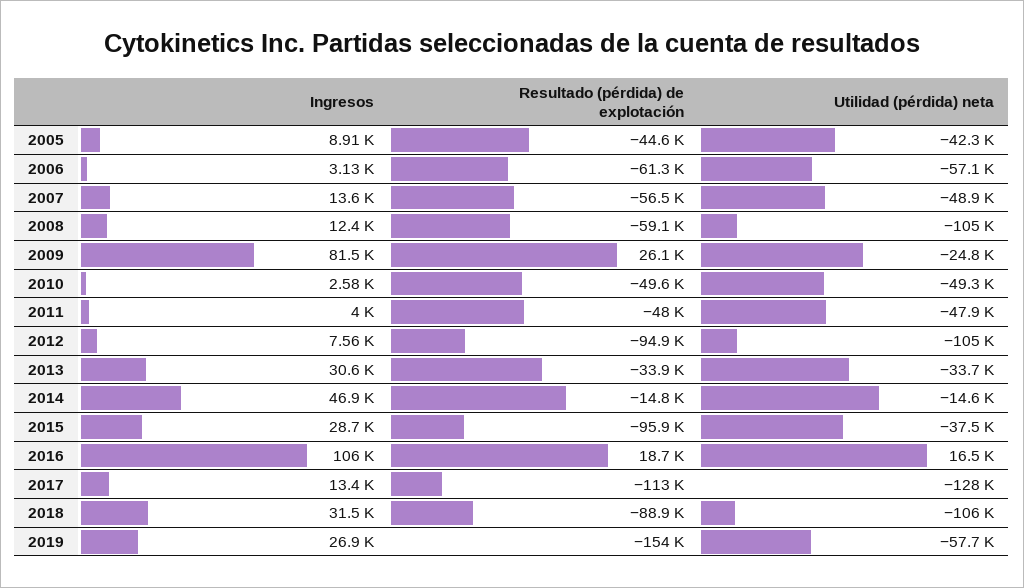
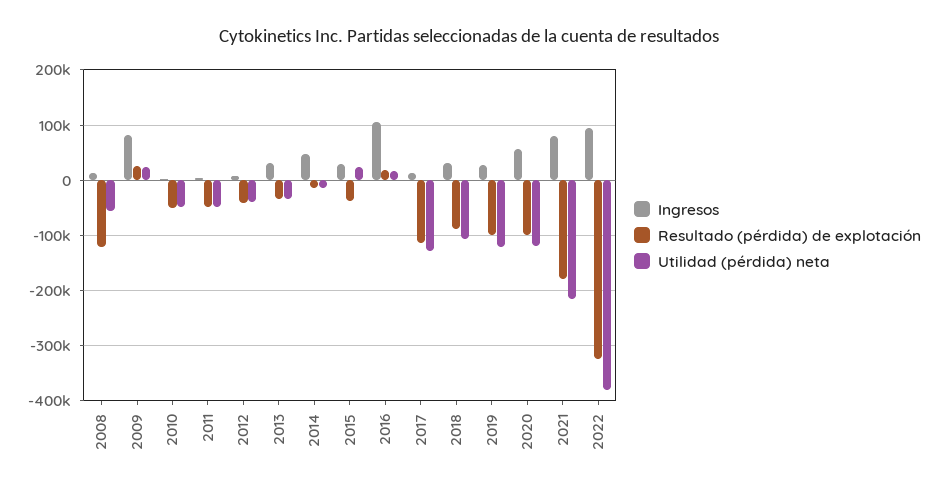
Ingresos, 2005: 8910 -> none
Resultado (pérdida) de explotación, 2005: -44600 -> none
Utilidad (pérdida) neta, 2005: -42300 -> none
Ingresos, 2006: 3130 -> none
Resultado (pérdida) de explotación, 2006: -61300 -> none
Utilidad (pérdida) neta, 2006: -57100 -> none
Ingresos, 2007: 13600 -> none
Resultado (pérdida) de explotación, 2007: -56500 -> none
Utilidad (pérdida) neta, 2007: -48900 -> none
Resultado (pérdida) de explotación, 2008: -59100 -> -120000
Utilidad (pérdida) neta, 2008: -105000 -> -60000
Utilidad (pérdida) neta, 2009: -24800 -> 20000
Resultado (pérdida) de explotación, 2012: -94900 -> -40000
Utilidad (pérdida) neta, 2012: -105000 -> -40000
Resultado (pérdida) de explotación, 2015: -95900 -> -40000
Utilidad (pérdida) neta, 2015: -37500 -> 20000
Resultado (pérdida) de explotación, 2019: -154000 -> -100000
Utilidad (pérdida) neta, 2019: -57700 -> -120000
Ingresos, 2020: none -> 60000
Resultado (pérdida) de explotación, 2020: none -> -100000
Utilidad (pérdida) neta, 2020: none -> -120000
Ingresos, 2021: none -> 80000
Resultado (pérdida) de explotación, 2021: none -> -180000
Utilidad (pérdida) neta, 2021: none -> -220000
Ingresos, 2022: none -> 100000
Resultado (pérdida) de explotación, 2022: none -> -320000
Utilidad (pérdida) neta, 2022: none -> -380000

